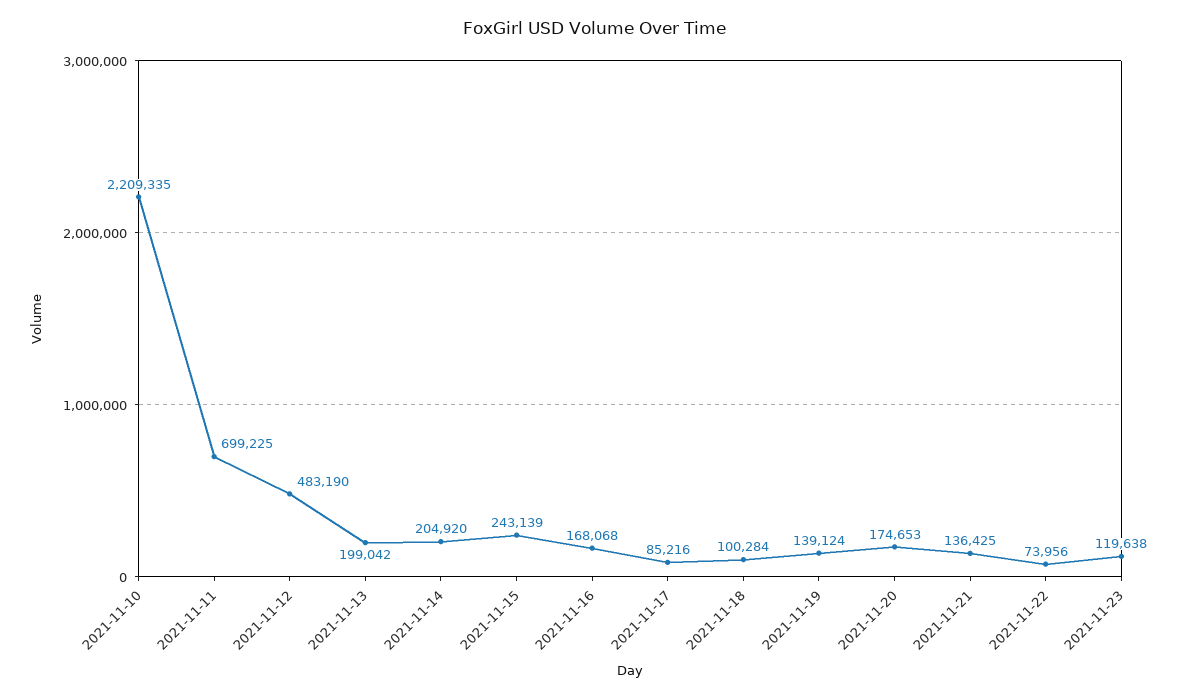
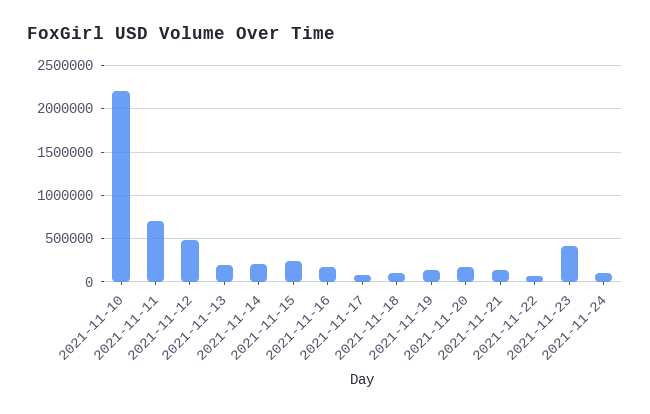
2021-11-23: 119638 -> 400000
2021-11-24: none -> 100000

